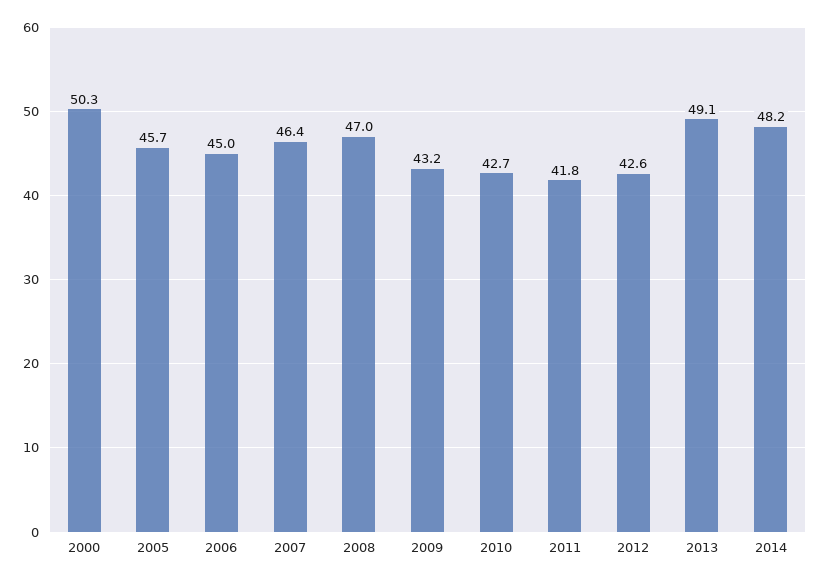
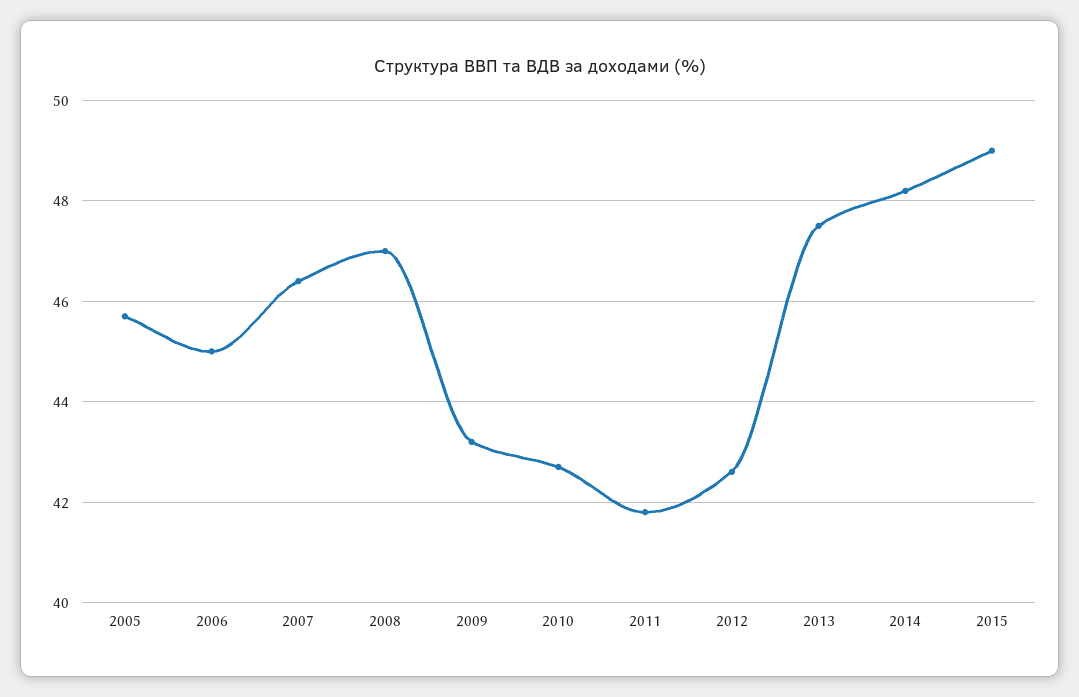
2000: 50.3 -> none
2013: 49.1 -> 47.5
2015: none -> 49

